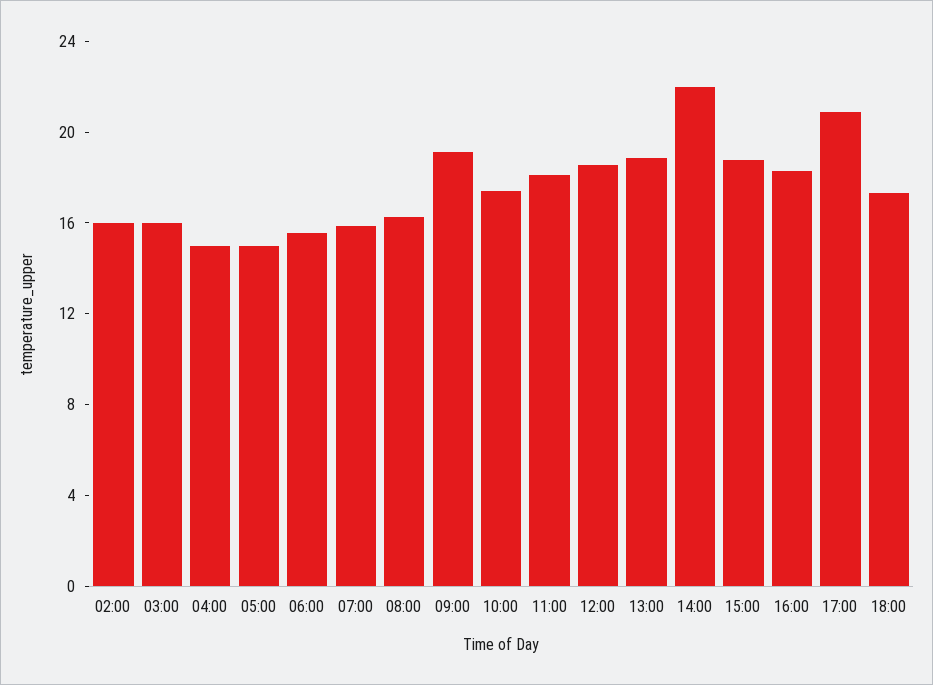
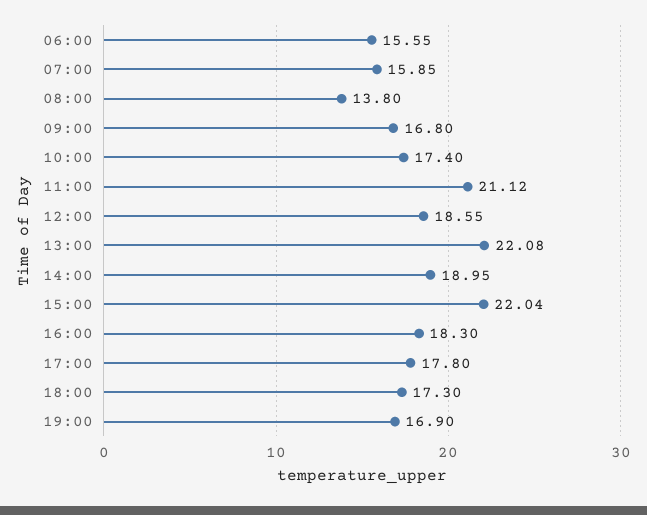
02:00: 16 -> none
03:00: 16 -> none
04:00: 15 -> none
05:00: 15 -> none
08:00: 16 -> 13.8
09:00: 19 -> 16.8
11:00: 18 -> 21.12
13:00: 19 -> 22.08
14:00: 22 -> 18.95
15:00: 19 -> 22.04
17:00: 21 -> 17.8
19:00: none -> 16.9

